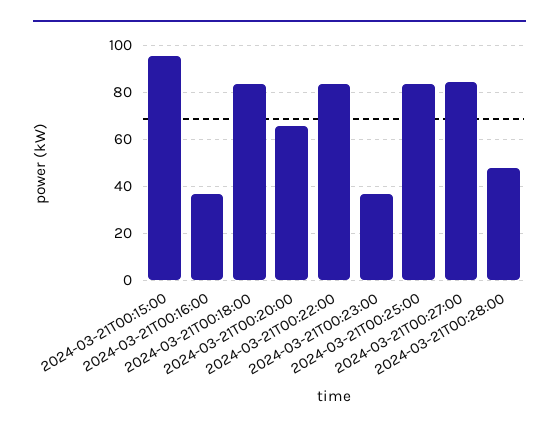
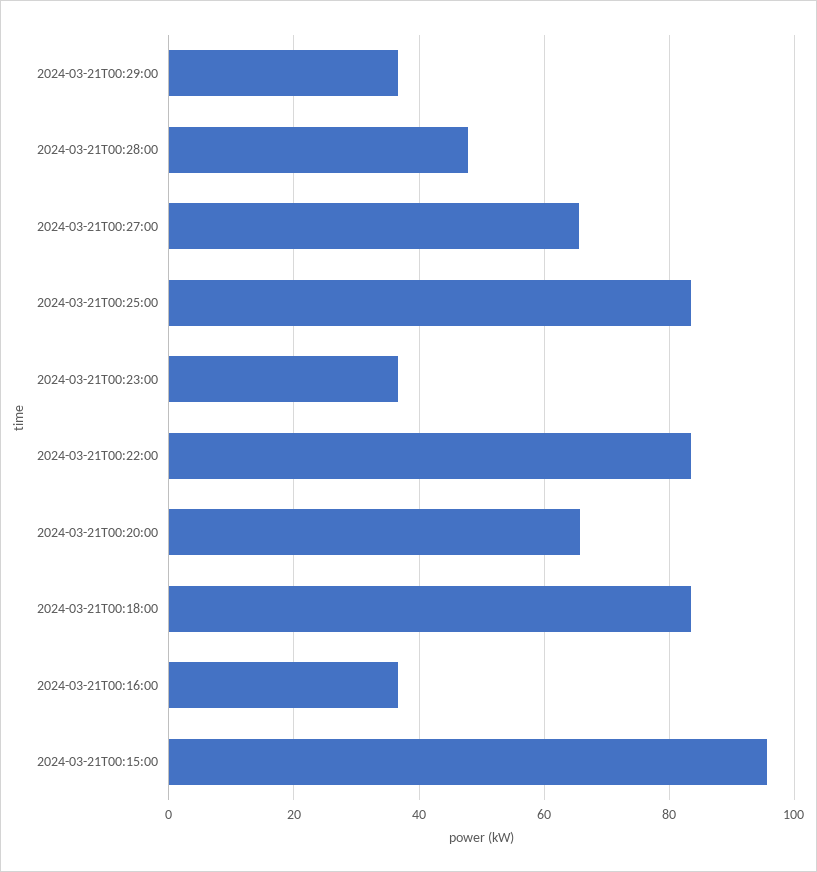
2024-03-21T00:27:00: 85 -> 66
2024-03-21T00:29:00: none -> 36

